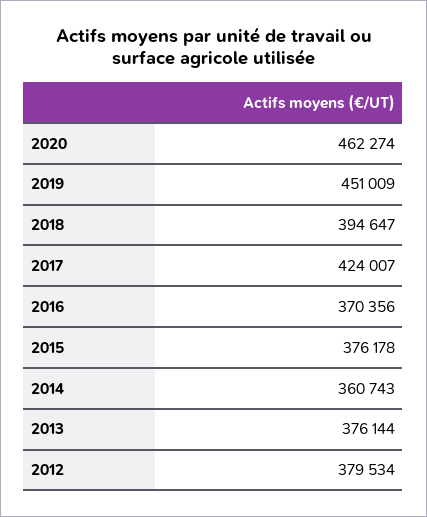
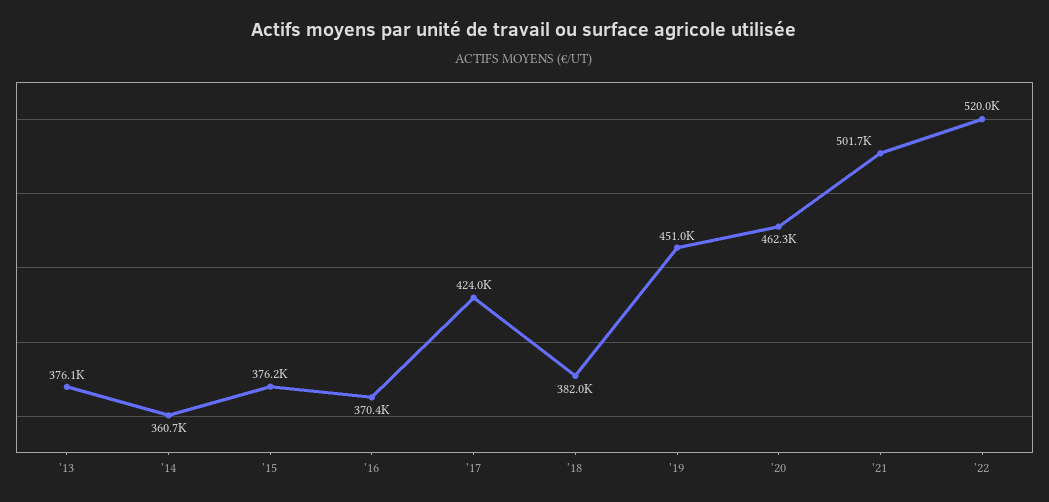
2018: 394647 -> 382000
2012: 379534 -> none
'21: none -> 501700
'22: none -> 520000

